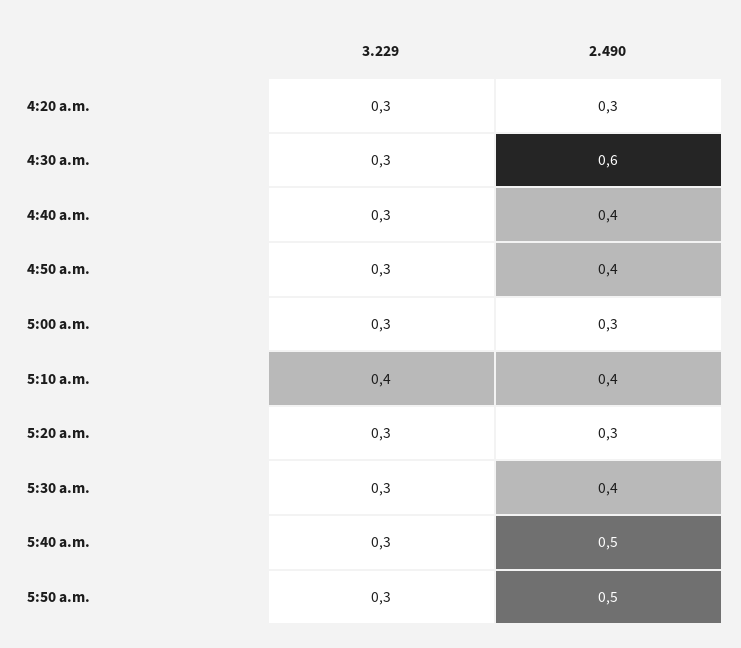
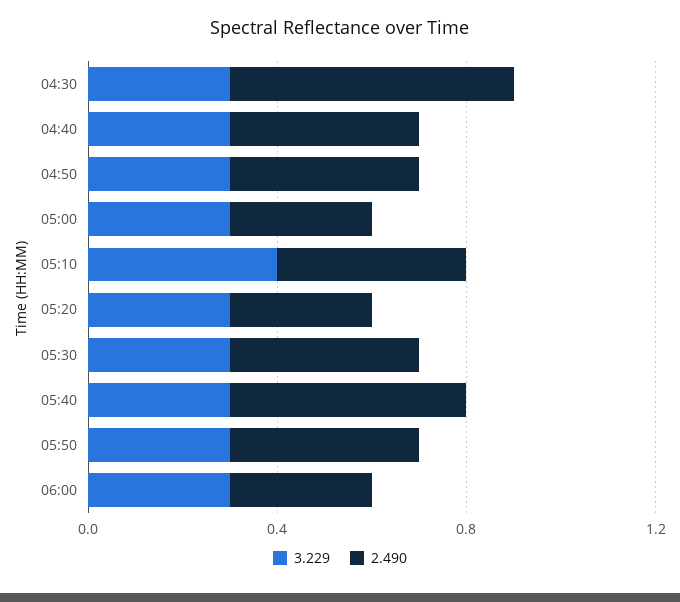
3.229, 4:20 a.m.: 0.3 -> none
2.490, 4:20 a.m.: 0.3 -> none
2.490, 5:50 a.m.: 0.5 -> 0.4
3.229, 06:00: none -> 0.3
2.490, 06:00: none -> 0.3

